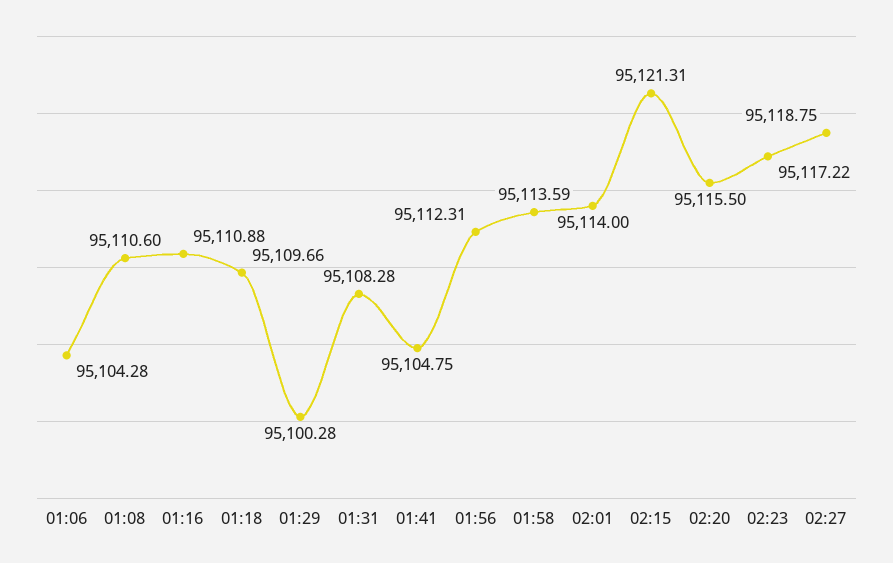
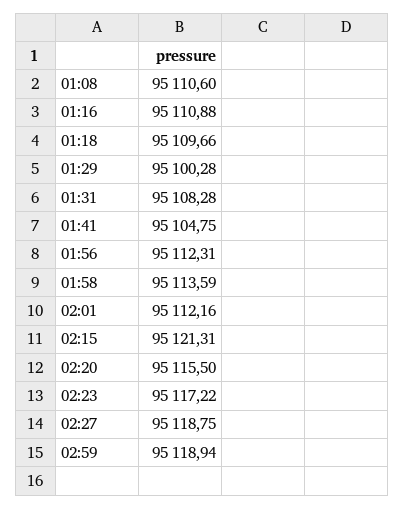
01:06: 95104.28 -> none
02:01: 95114 -> 95112.16
02:59: none -> 95118.94

